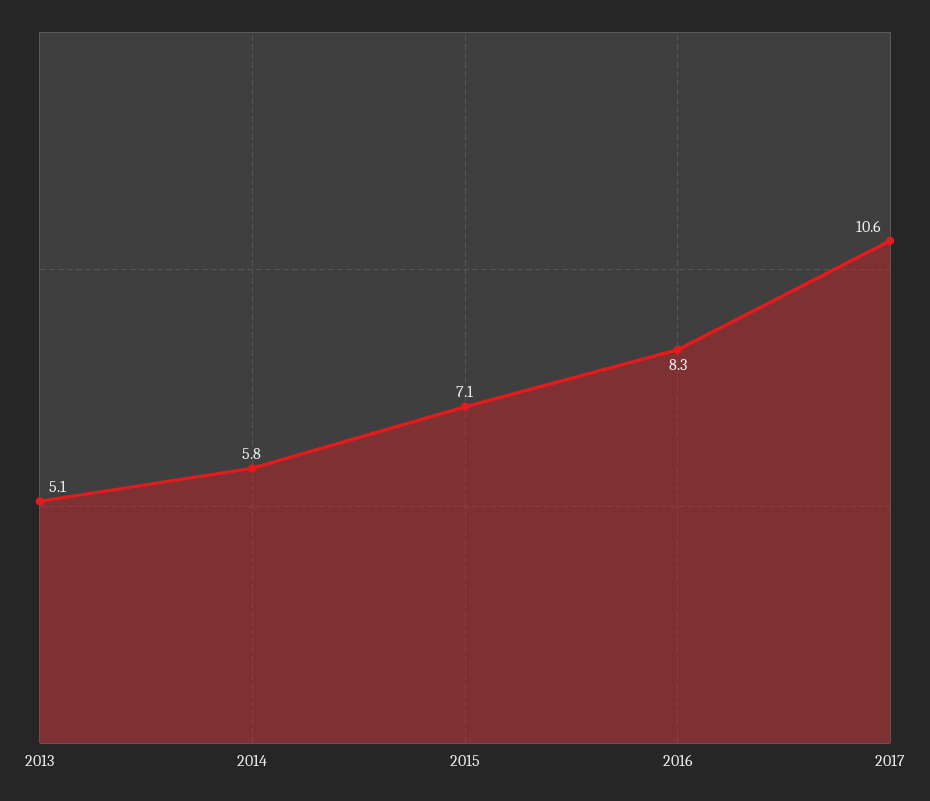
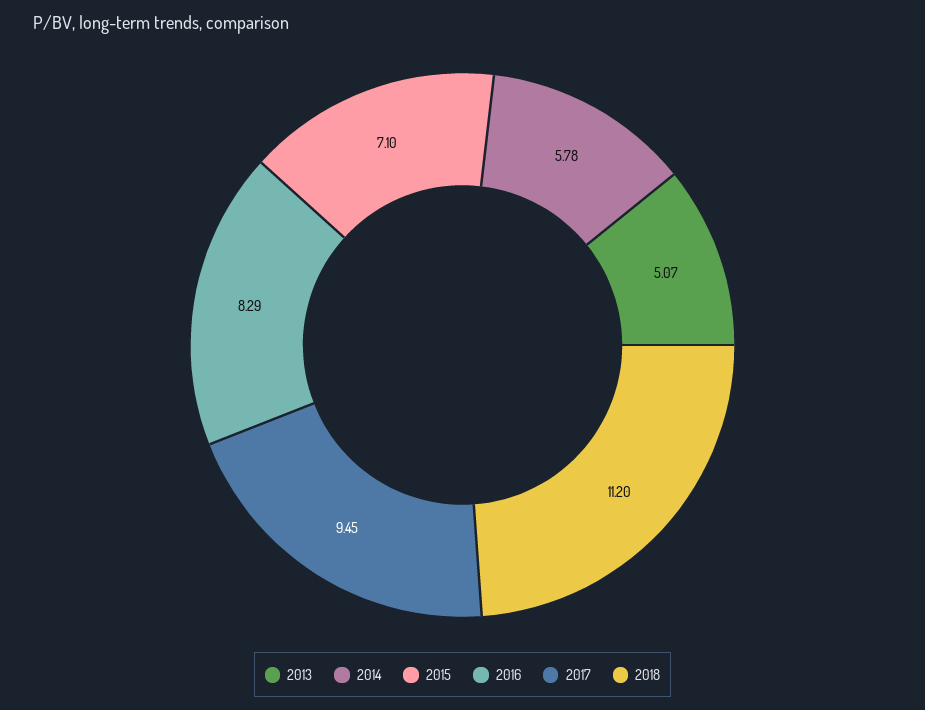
2017: 10.6 -> 9.45
2018: none -> 11.2

